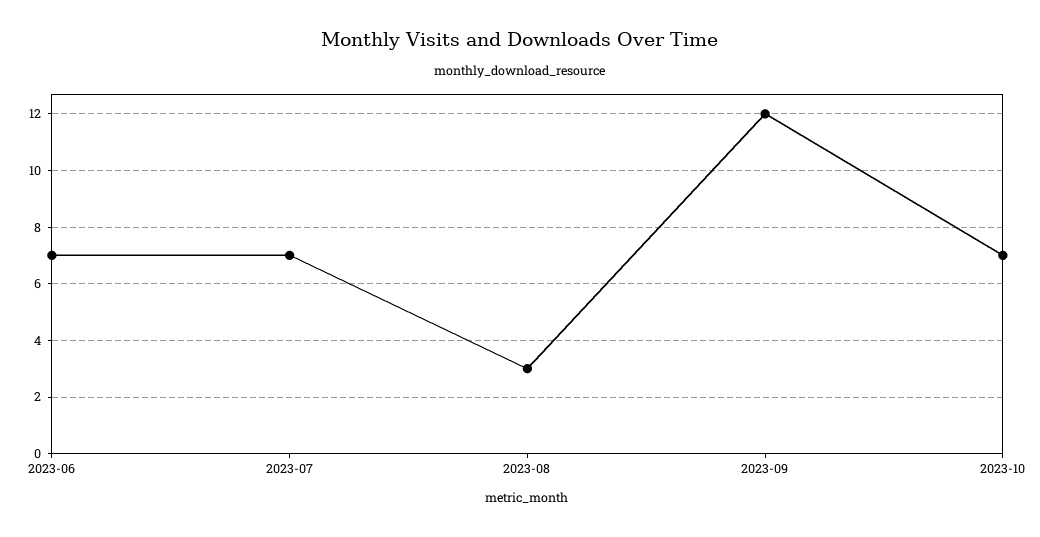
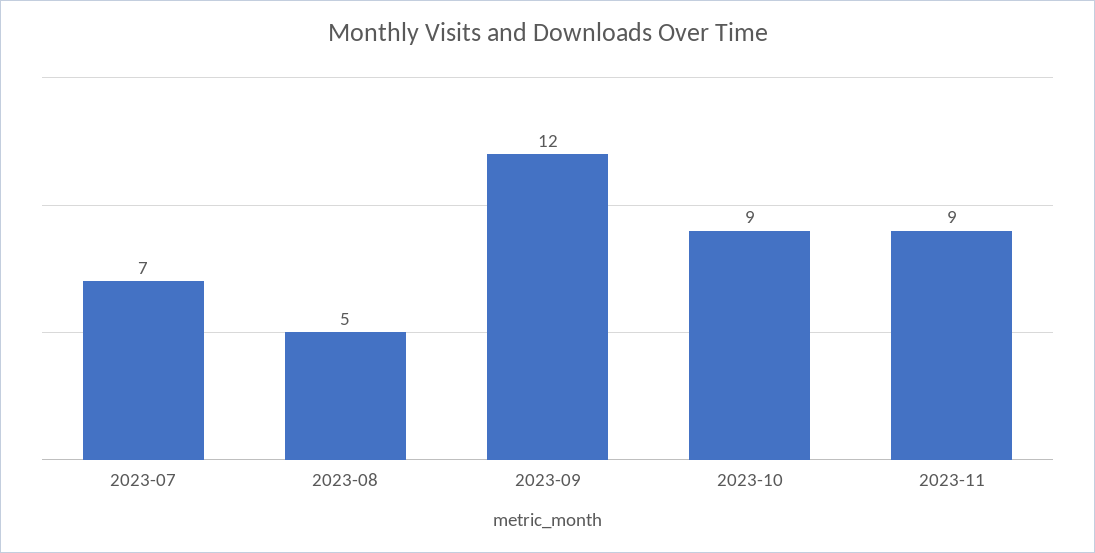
2023-06: 7 -> none
2023-08: 3 -> 5
2023-10: 7 -> 9
2023-11: none -> 9

